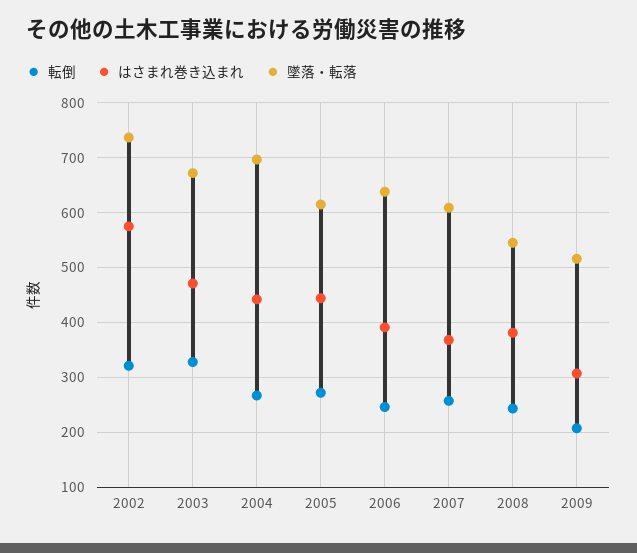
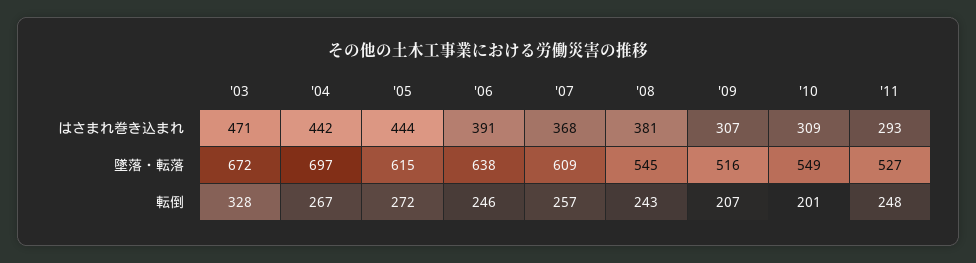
転倒, 2002: 320 -> none
はさまれ巻き込まれ, 2002: 580 -> none
墜落・転落, 2002: 740 -> none
はさまれ巻き込まれ, '10: none -> 309
はさまれ巻き込まれ, '11: none -> 293
墜落・転落, '10: none -> 549
墜落・転落, '11: none -> 527
転倒, '10: none -> 201
転倒, '11: none -> 248

